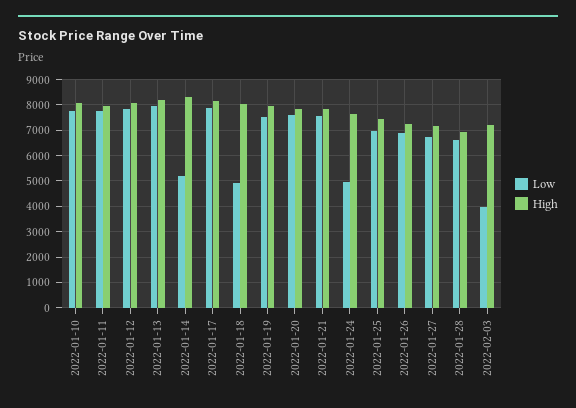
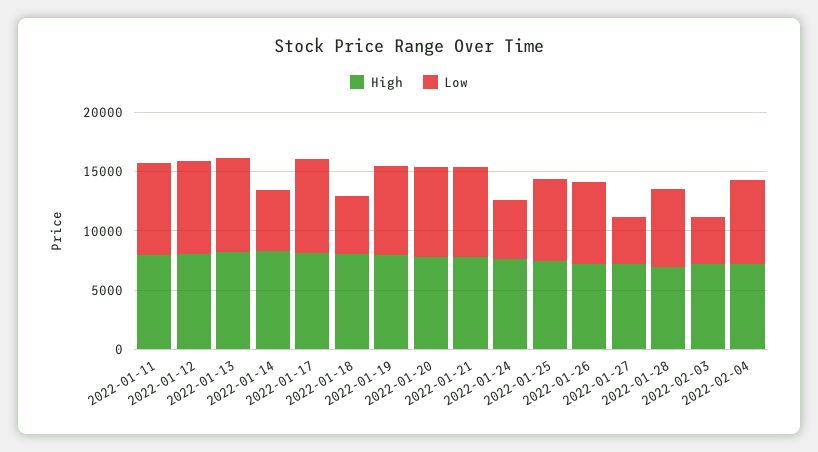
Low, 2022-01-10: 7750 -> none
High, 2022-01-10: 8000 -> none
Low, 2022-01-27: 6750 -> 4000
High, 2022-02-04: none -> 7000
Low, 2022-02-04: none -> 7000

